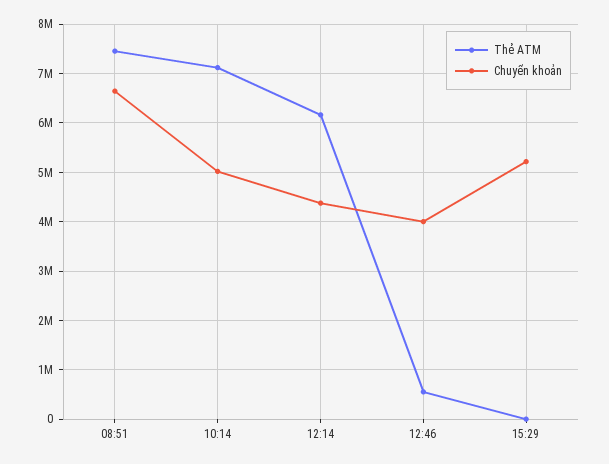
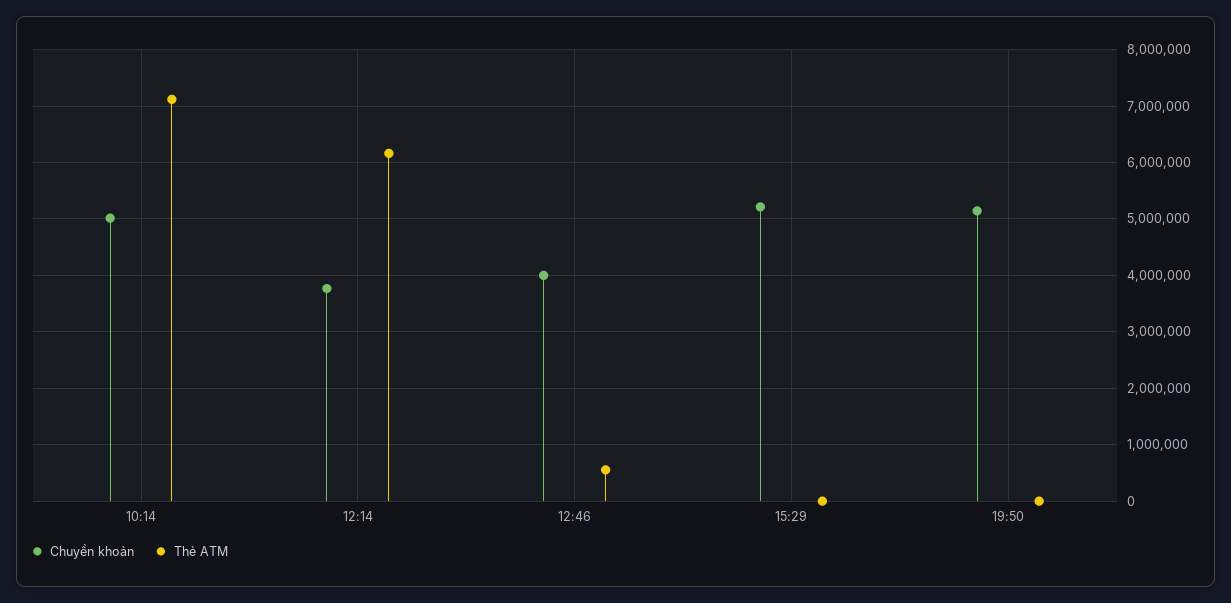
Thẻ ATM, 08:51: 7400000 -> none
Chuyển khoản, 08:51: 6600000 -> none
Chuyển khoản, 12:14: 4400000 -> 3800000
Chuyển khoản, 19:50: none -> 5200000
Thẻ ATM, 19:50: none -> 0

